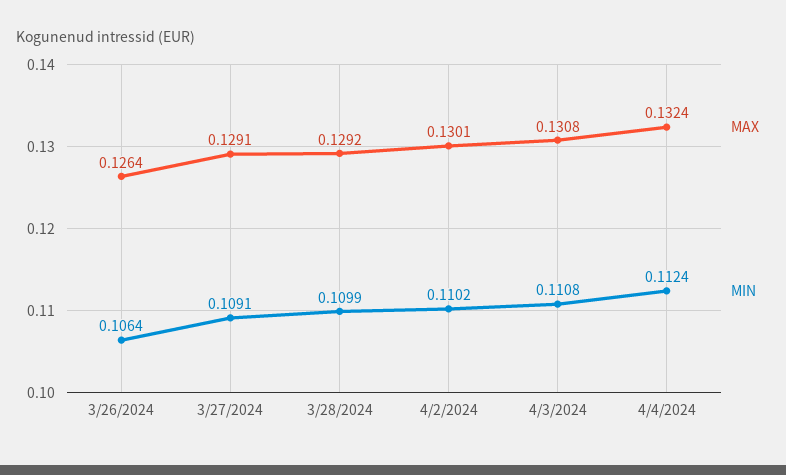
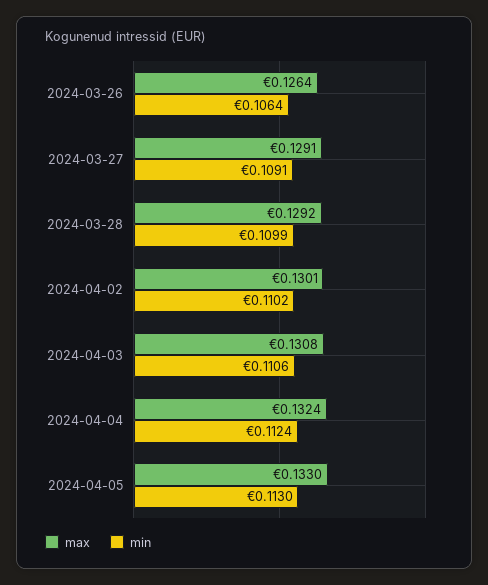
MIN, 4/3/2024: 0.1108 -> 0.1106
MAX, 2024-04-05: none -> 0.133
MIN, 2024-04-05: none -> 0.113

